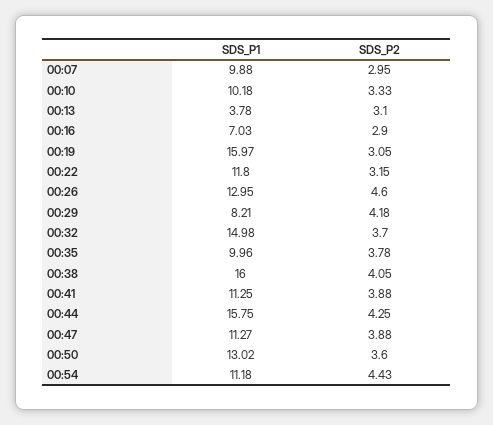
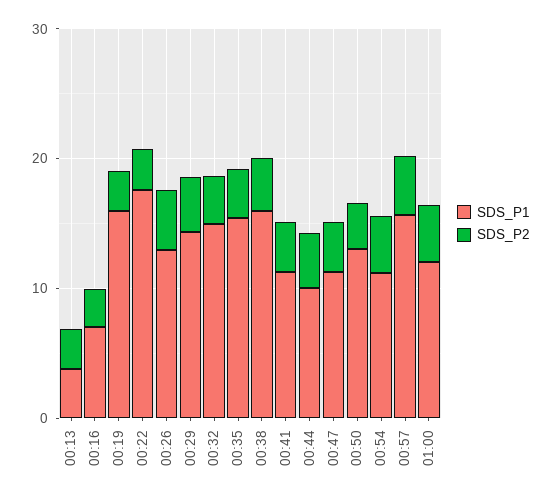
SDS_P1, 00:07: 9.88 -> none
SDS_P2, 00:07: 2.95 -> none
SDS_P1, 00:10: 10.18 -> none
SDS_P2, 00:10: 3.33 -> none
SDS_P1, 00:22: 11.8 -> 18
SDS_P1, 00:29: 8.21 -> 14
SDS_P1, 00:35: 9.96 -> 16
SDS_P1, 00:44: 15.75 -> 10
SDS_P1, 00:57: none -> 16
SDS_P2, 00:57: none -> 4
SDS_P1, 01:00: none -> 12
SDS_P2, 01:00: none -> 4

